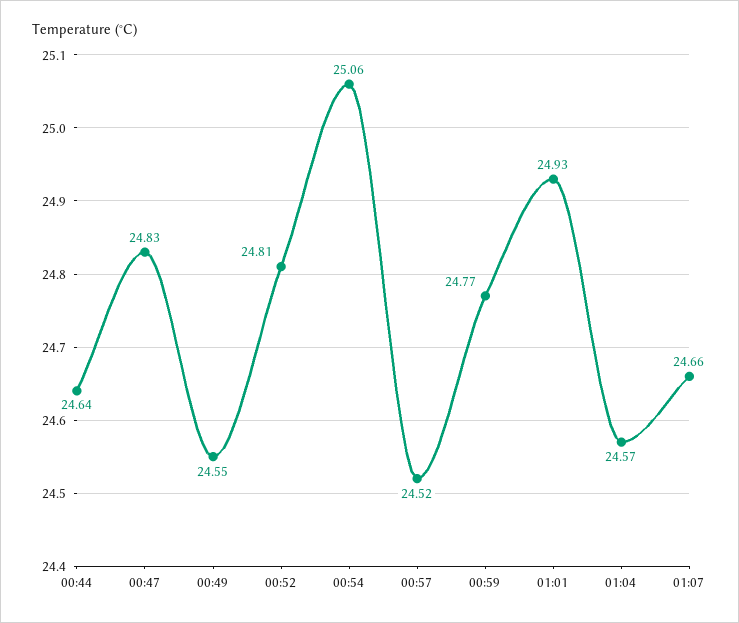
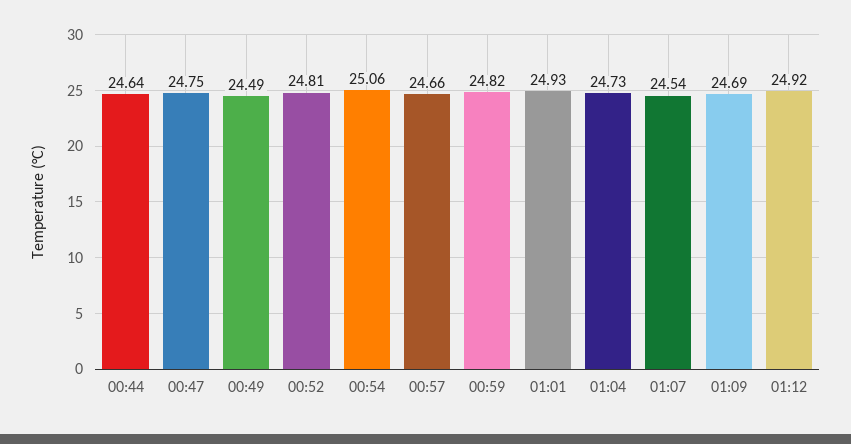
00:47: 24.83 -> 24.75
00:49: 24.55 -> 24.49
00:57: 24.52 -> 24.66
00:59: 24.77 -> 24.82
01:04: 24.57 -> 24.73
01:07: 24.66 -> 24.54
01:09: none -> 24.69
01:12: none -> 24.92

